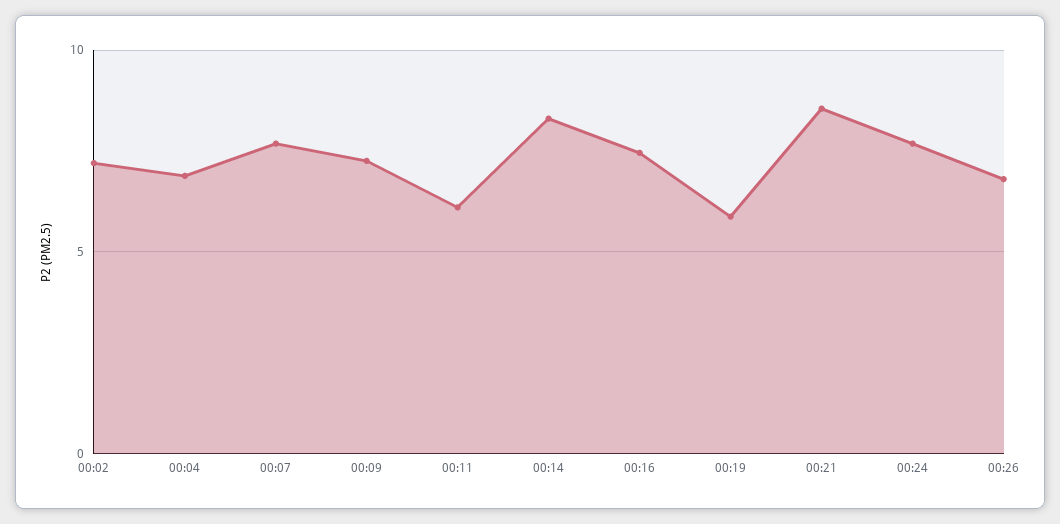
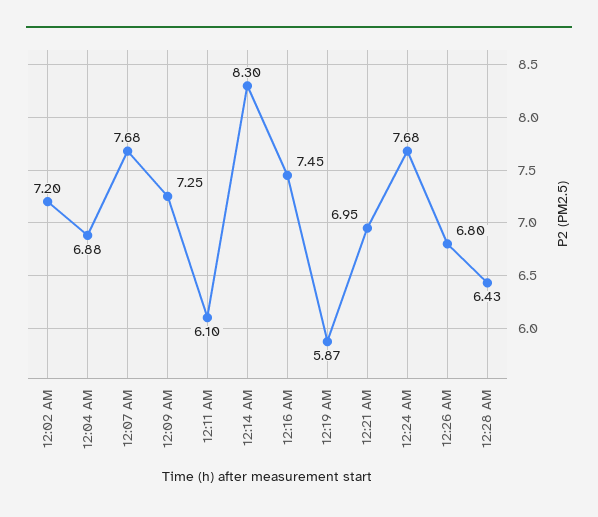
00:21: 8.5 -> 6.95
12:28 AM: none -> 6.43

